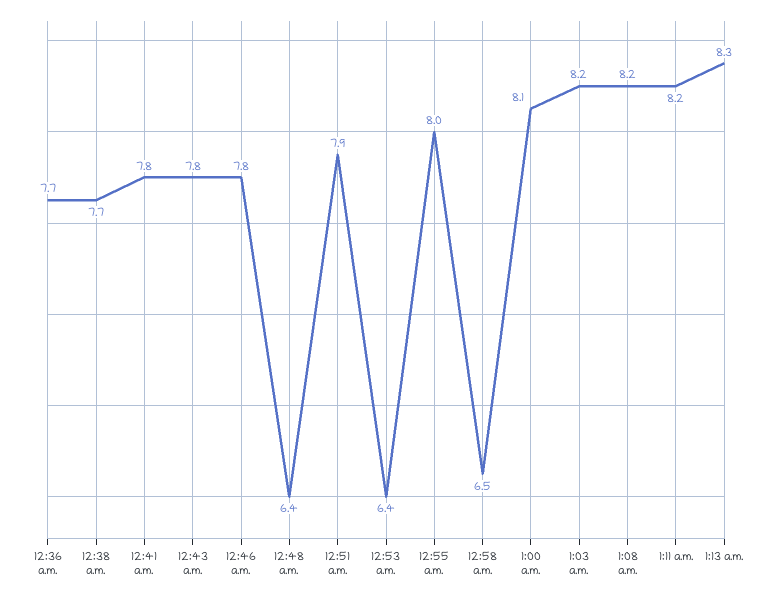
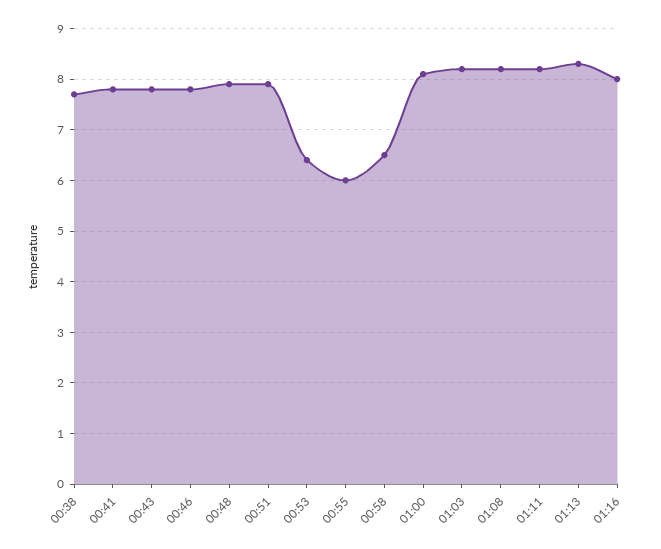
12:36 a.m.: 7.7 -> none
12:48 a.m.: 6.4 -> 8
12:55 a.m.: 8 -> 6
01:16: none -> 8

